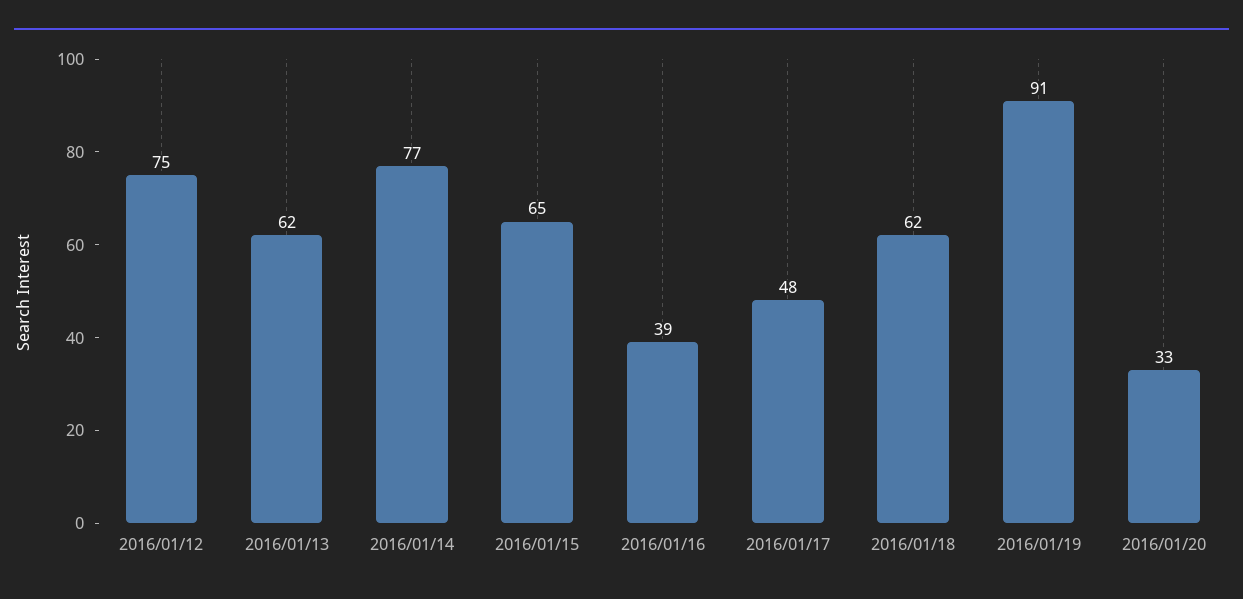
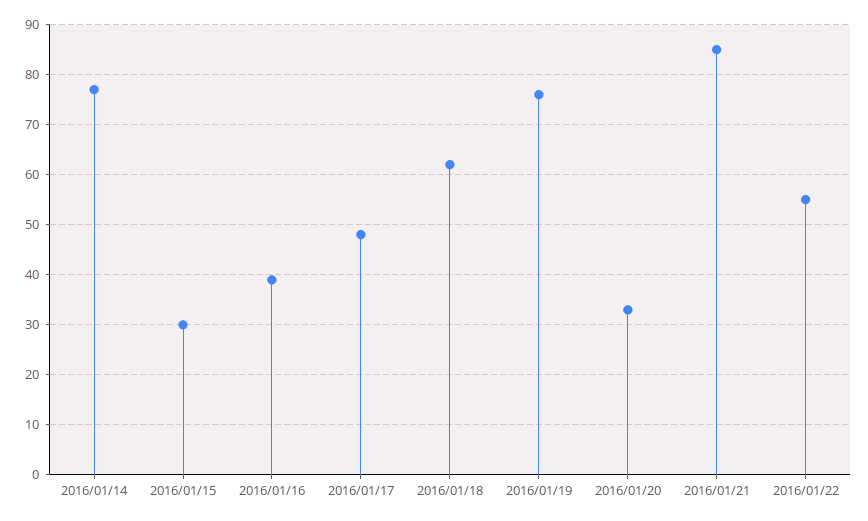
2016/01/12: 75 -> none
2016/01/13: 62 -> none
2016/01/15: 65 -> 30
2016/01/19: 91 -> 75
2016/01/21: none -> 85
2016/01/22: none -> 55

